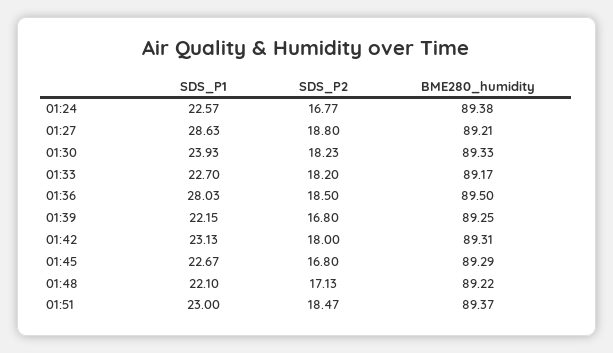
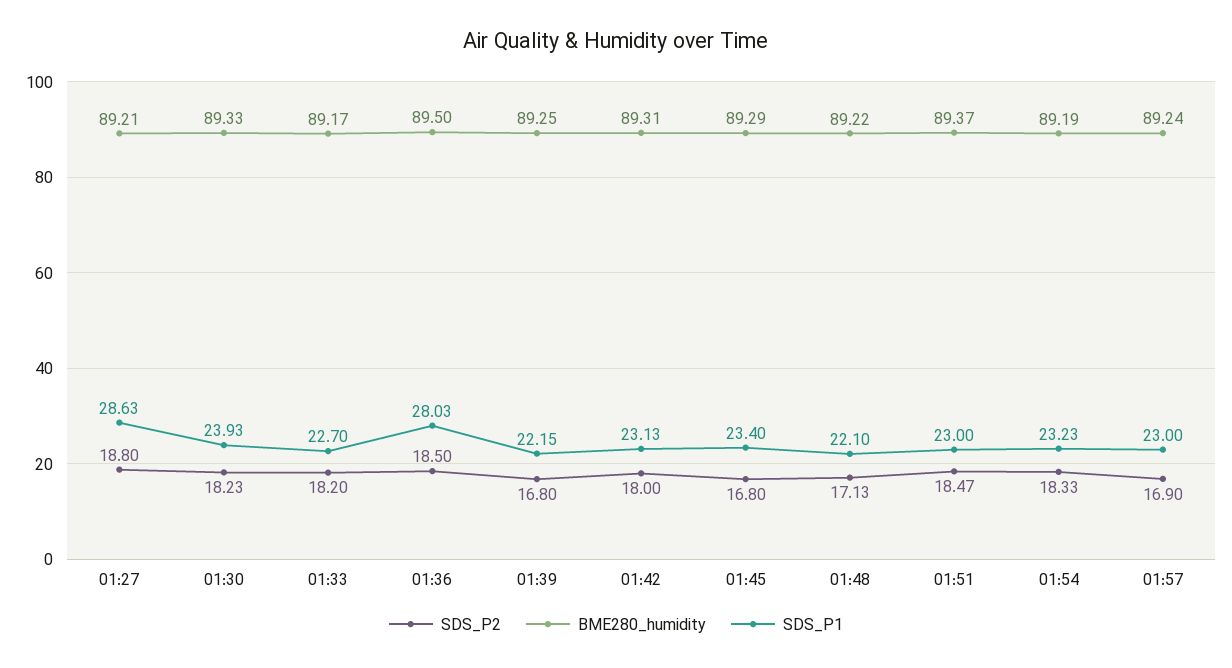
SDS_P1, 01:24: 22.57 -> none
SDS_P2, 01:24: 16.77 -> none
BME280_humidity, 01:24: 89.38 -> none
SDS_P1, 01:45: 22.67 -> 23.4
SDS_P2, 01:54: none -> 18.33
BME280_humidity, 01:54: none -> 89.19
SDS_P1, 01:54: none -> 23.23
SDS_P2, 01:57: none -> 16.9
BME280_humidity, 01:57: none -> 89.24
SDS_P1, 01:57: none -> 23

